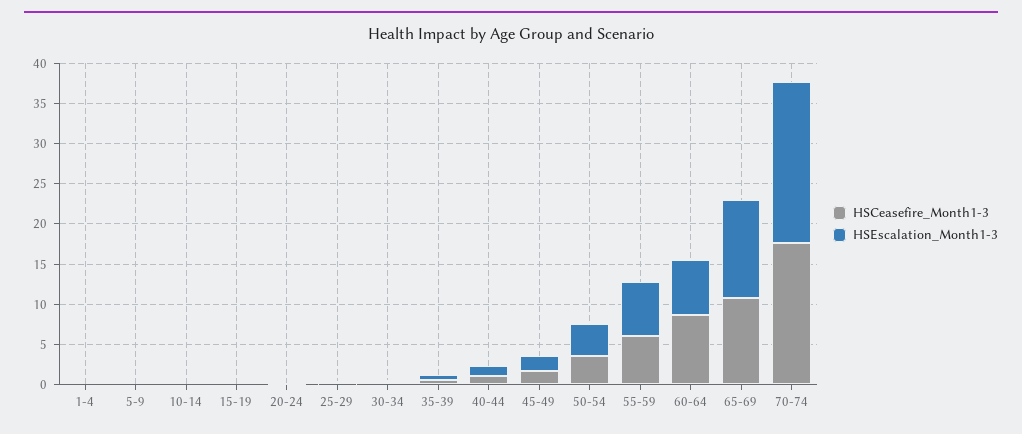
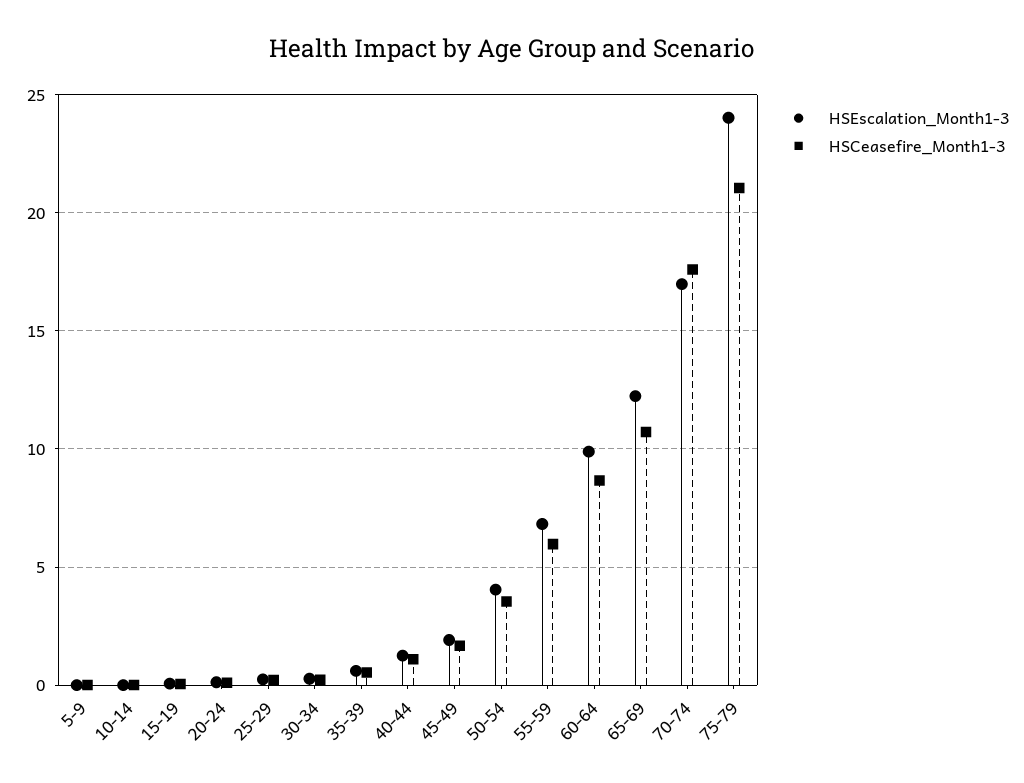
HSCeasefire_Month1-3, 1-4: 0 -> none
HSEscalation_Month1-3, 1-4: 0 -> none
HSEscalation_Month1-3, 60-64: 7 -> 10
HSEscalation_Month1-3, 70-74: 20 -> 17
HSEscalation_Month1-3, 75-79: none -> 24
HSCeasefire_Month1-3, 75-79: none -> 21

